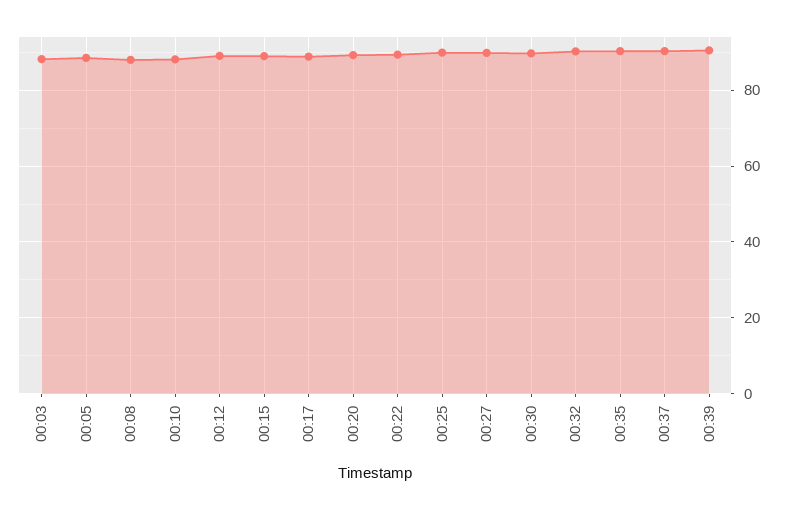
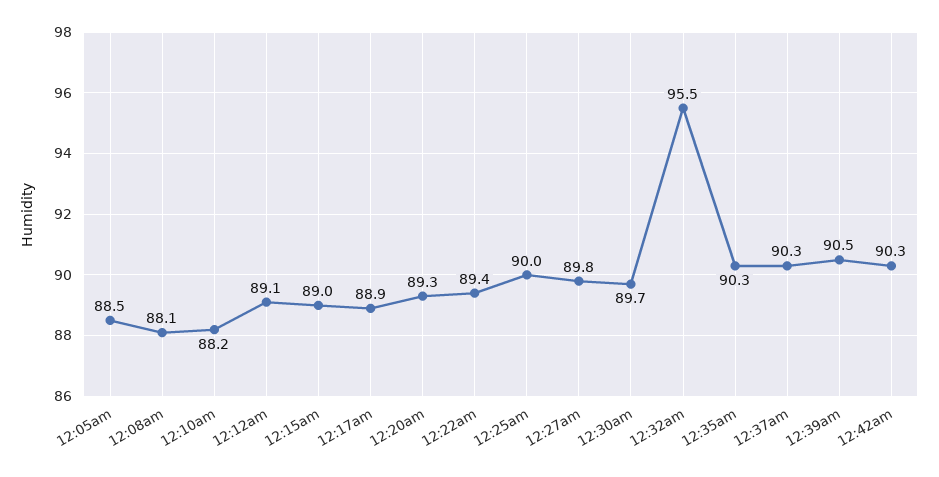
00:03: 88 -> none
00:32: 90 -> 95.5
12:42am: none -> 90.3

